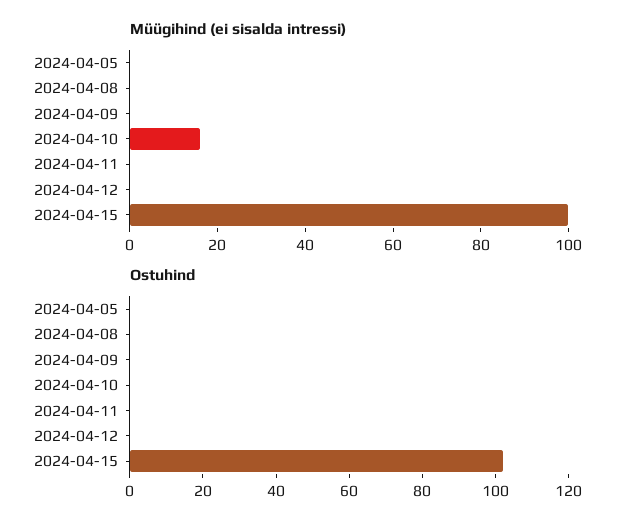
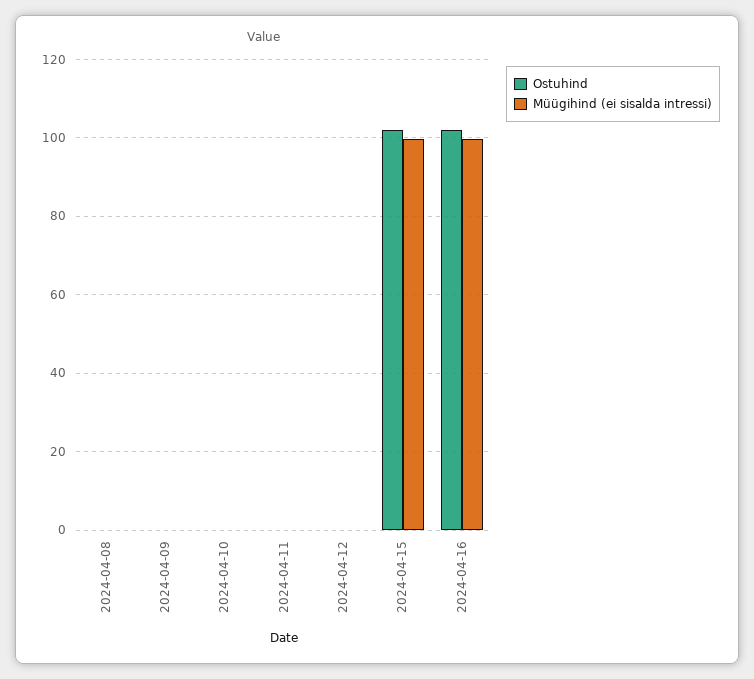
Müügihind (ei sisalda intressi), 2024-04-05: 0 -> none
Müügihind (ei sisalda intressi), 2024-04-10: 15 -> 0
Ostuhind, 2024-04-05: 0 -> none
Ostuhind, 2024-04-16: none -> 102
Müügihind (ei sisalda intressi), 2024-04-16: none -> 100

